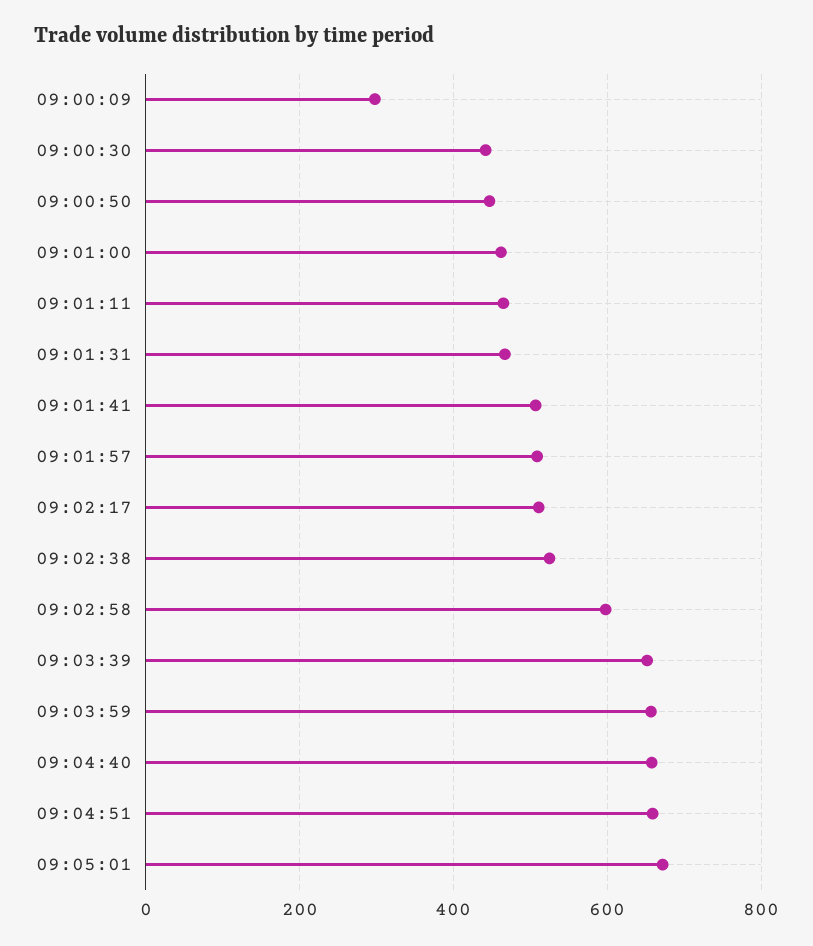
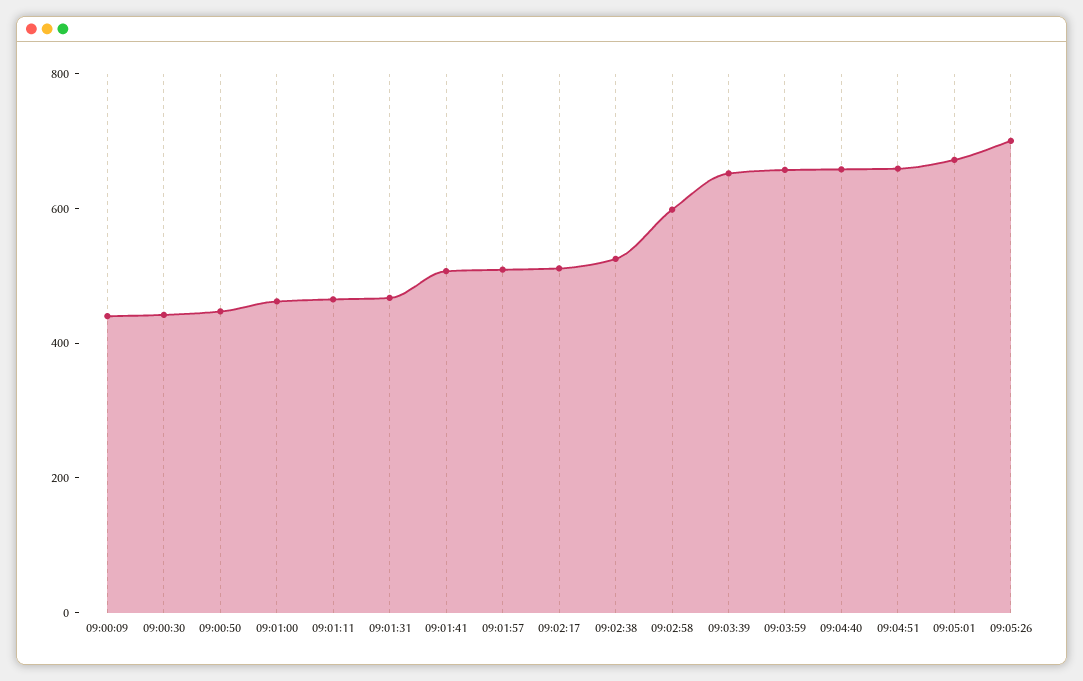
09:00:09: 300 -> 450
09:05:26: none -> 700

